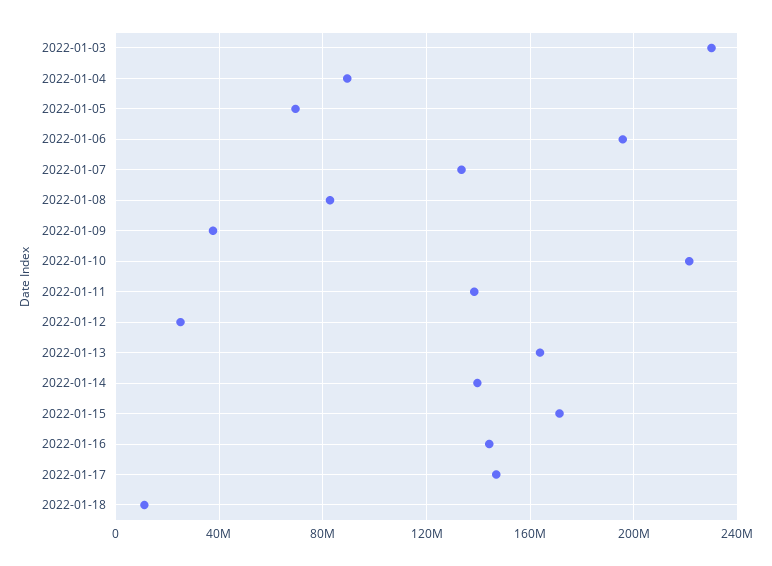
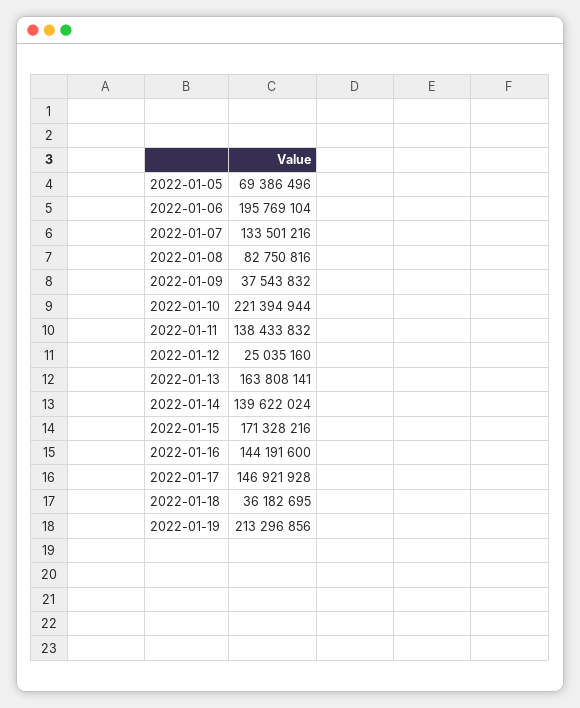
2022-01-03: 230000000 -> none
2022-01-04: 90000000 -> none
2022-01-18: 10000000 -> 36182695
2022-01-19: none -> 213296856

